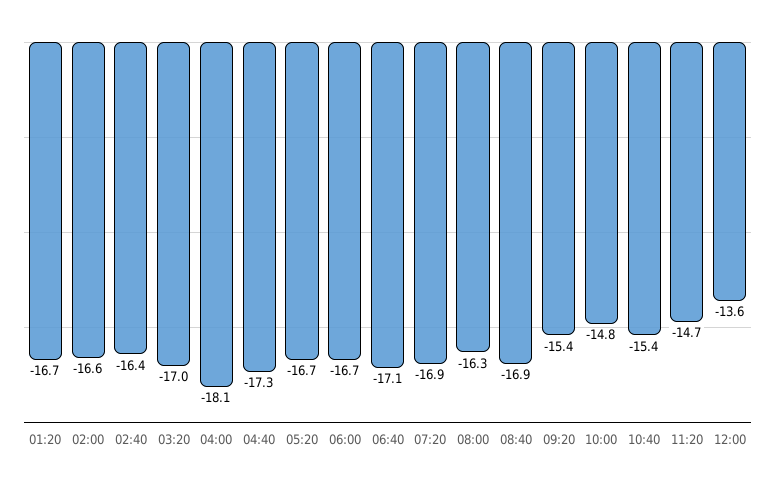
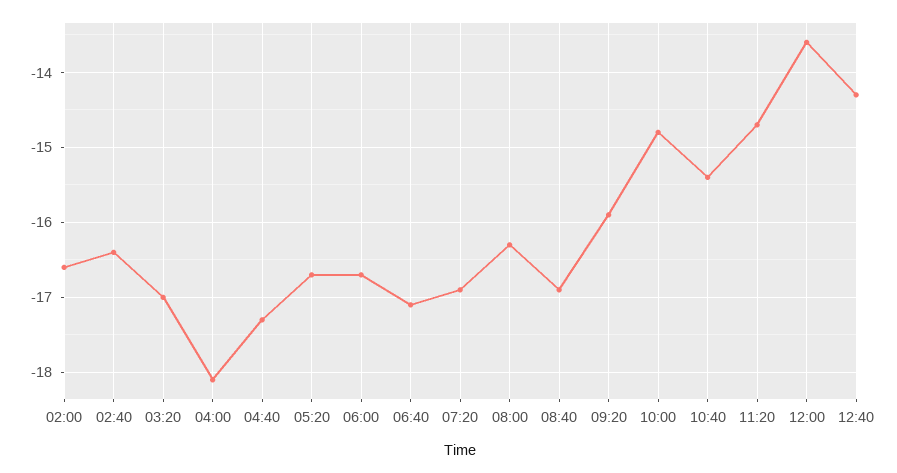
01:20: -16.7 -> none
09:20: -15.4 -> -15.9
12:40: none -> -14.3

